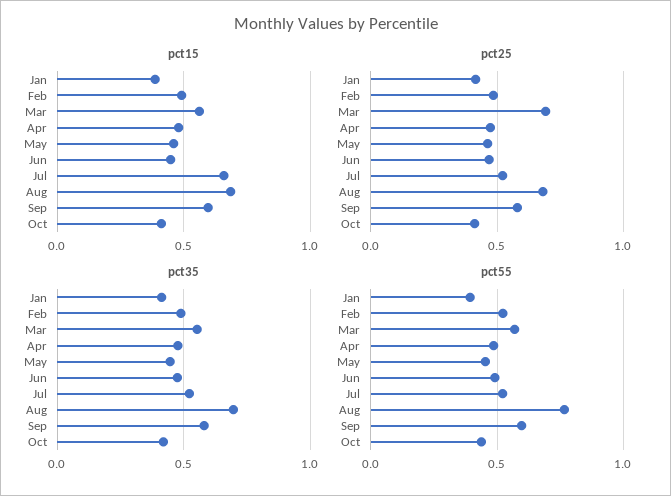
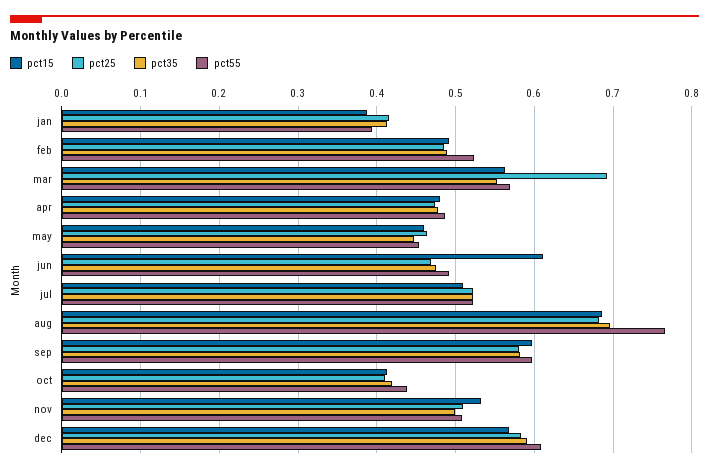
pct15, Jun: 0.45 -> 0.61
pct15, Jul: 0.65 -> 0.51
pct15, nov: none -> 0.53
pct25, nov: none -> 0.51
pct35, nov: none -> 0.5
pct55, nov: none -> 0.51
pct15, dec: none -> 0.57
pct25, dec: none -> 0.58
pct35, dec: none -> 0.59
pct55, dec: none -> 0.61

